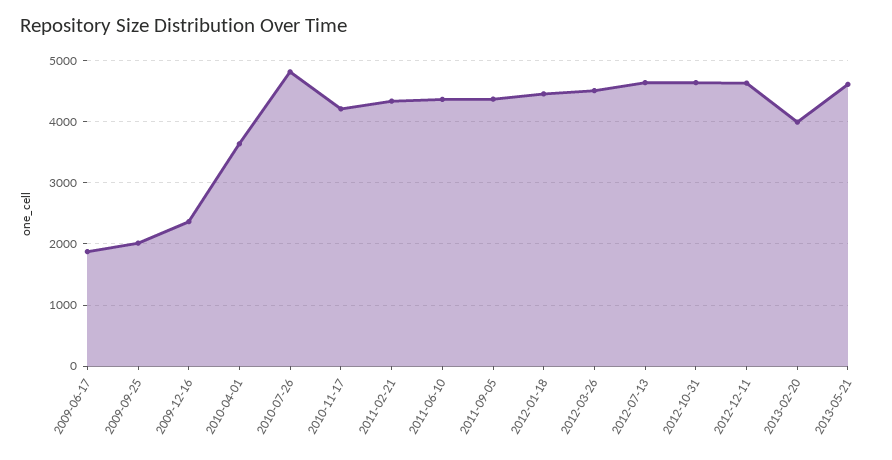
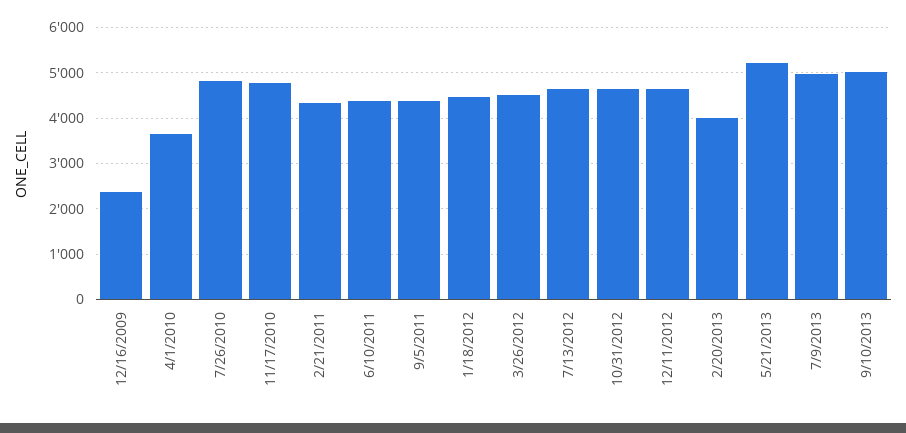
2009-06-17: 1900 -> none
2009-09-25: 2000 -> none
2010-11-17: 4200 -> 4800
2013-05-21: 4600 -> 5200
7/9/2013: none -> 5000
9/10/2013: none -> 5000

